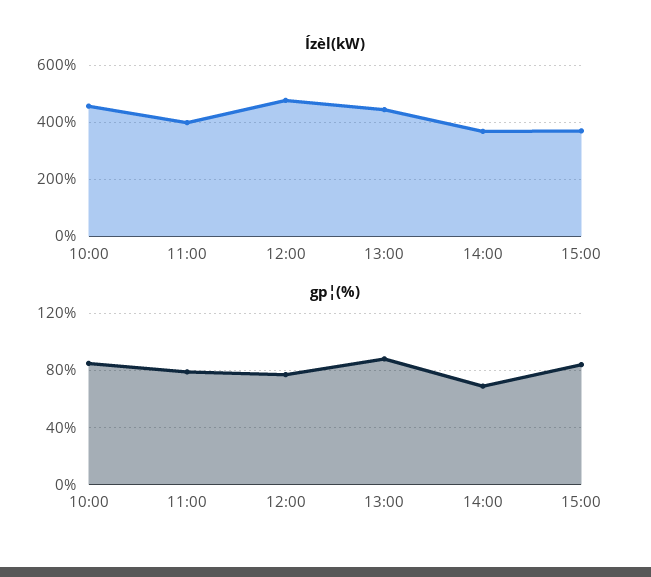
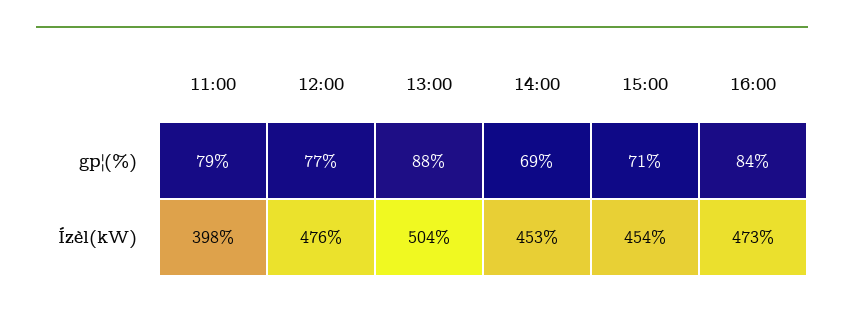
Ízèl(kW), 10:00: 450 -> none
Ízèl(kW), 13:00: 450 -> 504
Ízèl(kW), 14:00: 375 -> 453
Ízèl(kW), 15:00: 375 -> 454
gp¦(%), 10:00: 85 -> none
gp¦(%), 15:00: 85 -> 71
gp¦(%), 16:00: none -> 84
Ízèl(kW), 16:00: none -> 473

